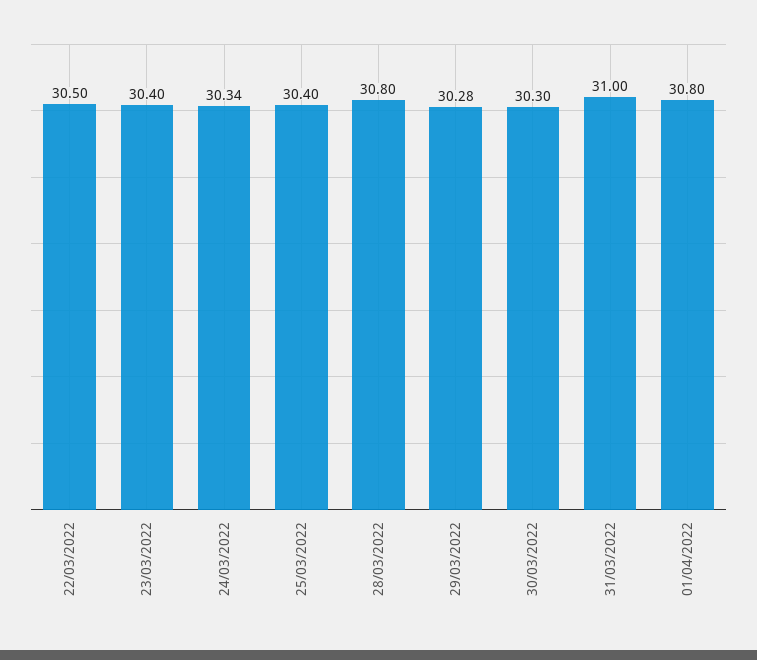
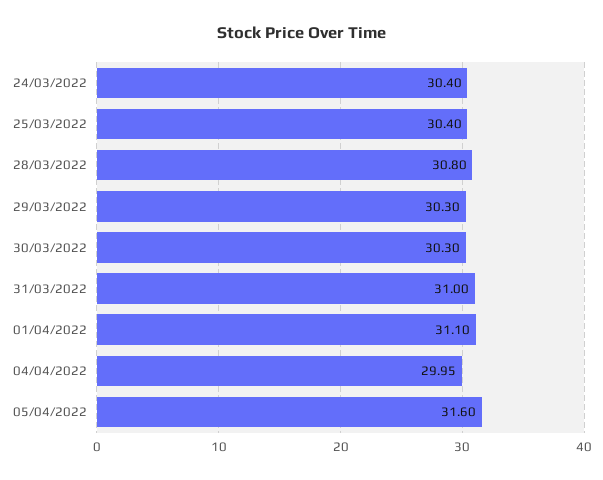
22/03/2022: 30.5 -> none
23/03/2022: 30.4 -> none
24/03/2022: 30.34 -> 30.4
29/03/2022: 30.28 -> 30.3
01/04/2022: 30.8 -> 31.1
04/04/2022: none -> 29.95
05/04/2022: none -> 31.6

